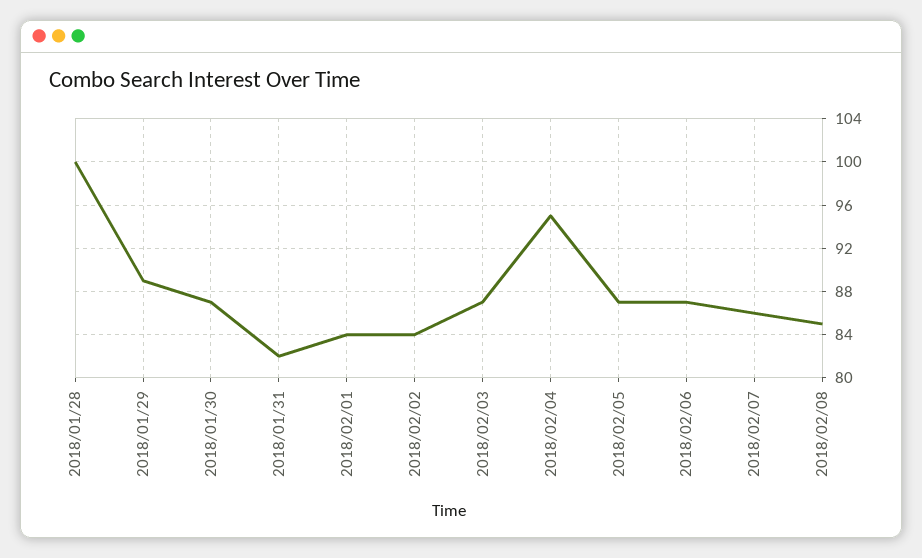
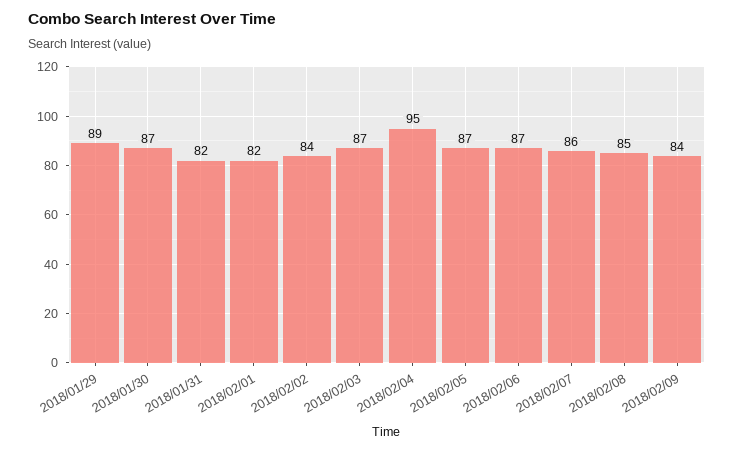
2018/01/28: 100 -> none
2018/02/01: 84 -> 82
2018/02/09: none -> 84

